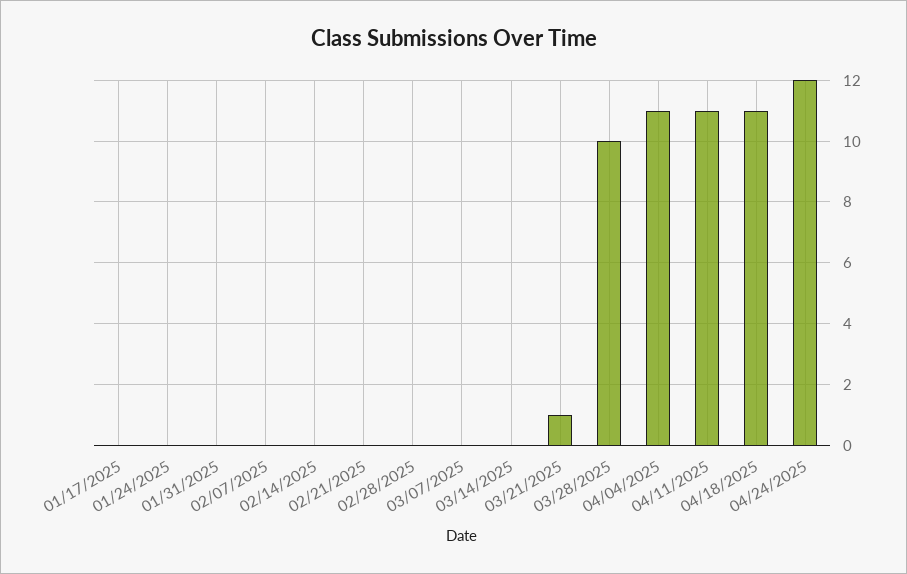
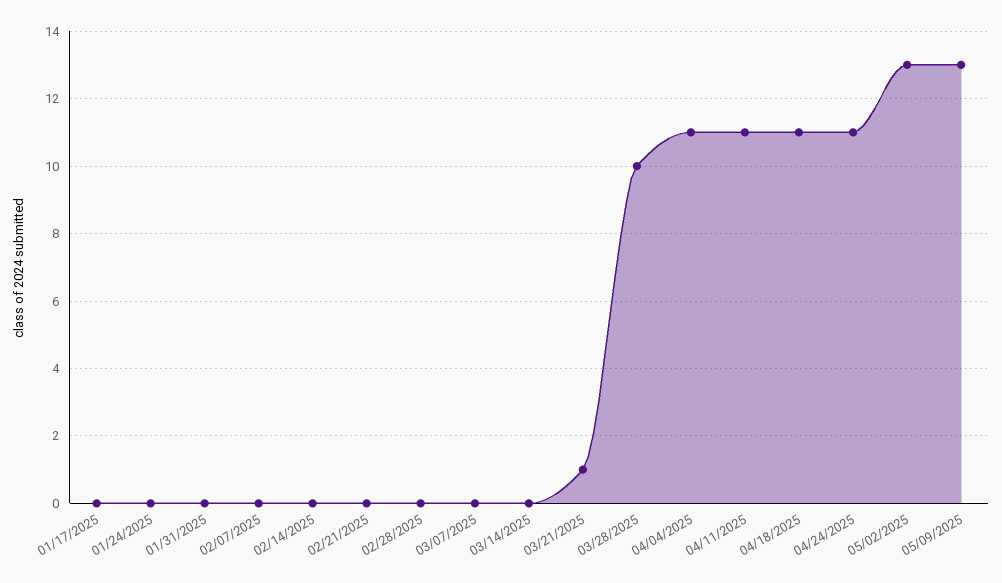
04/24/2025: 12 -> 11
05/02/2025: none -> 13
05/09/2025: none -> 13

